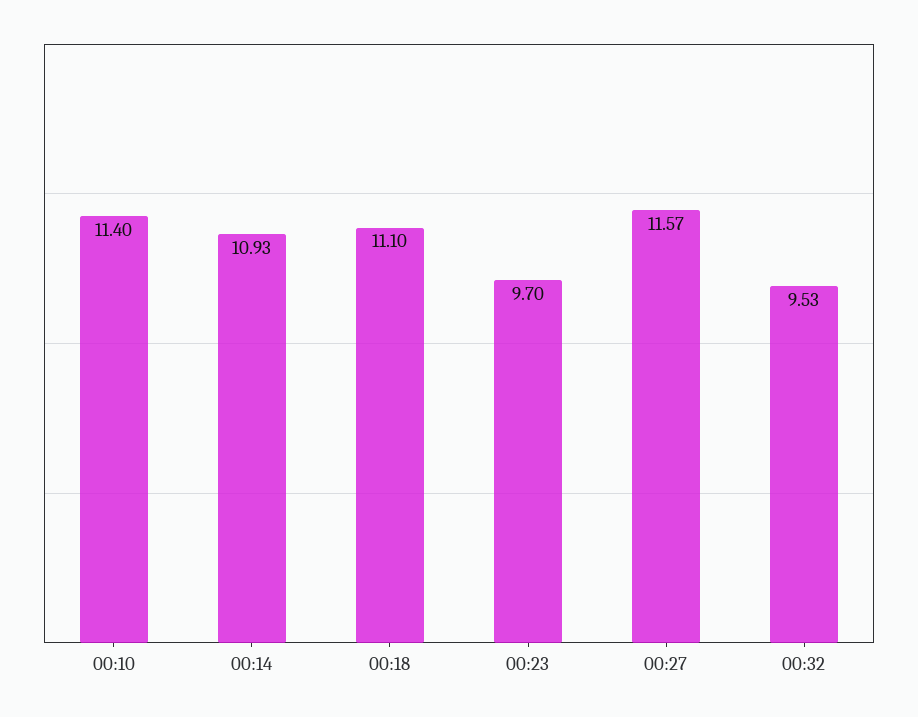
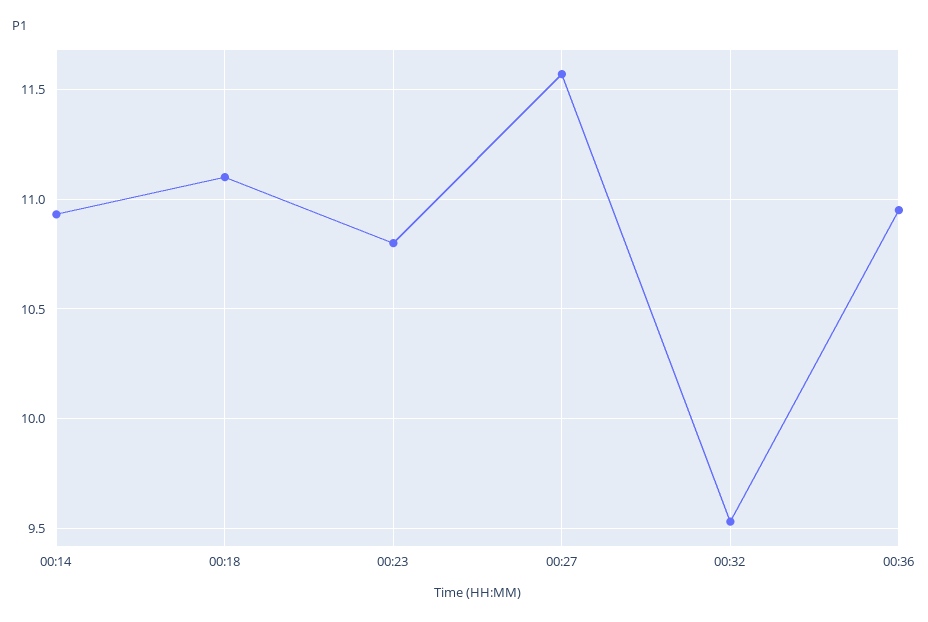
00:10: 11.4 -> none
00:23: 9.7 -> 10.8
00:36: none -> 10.95

